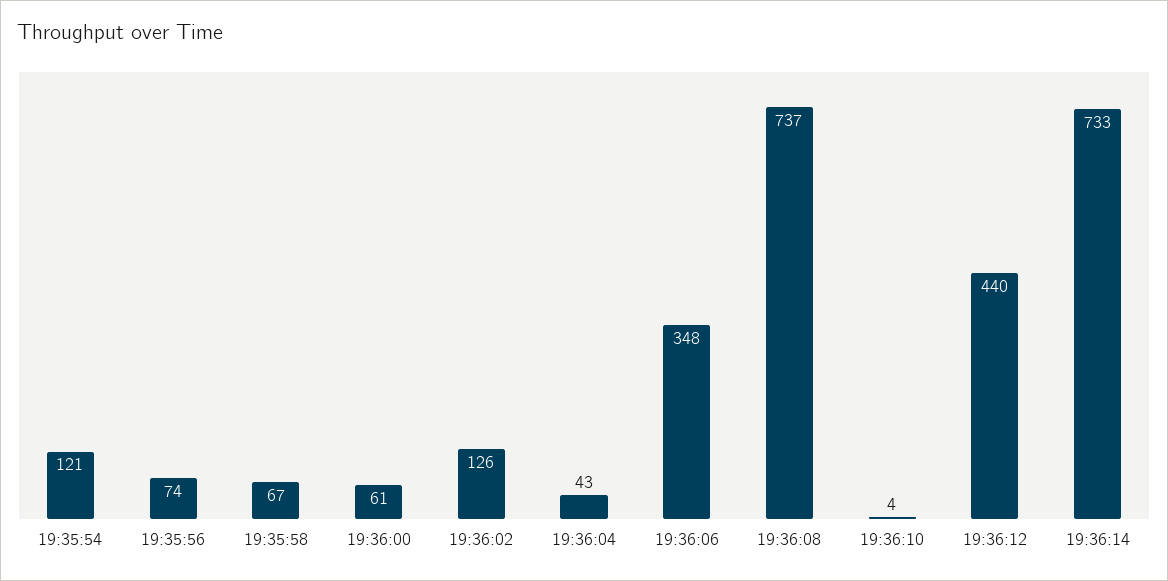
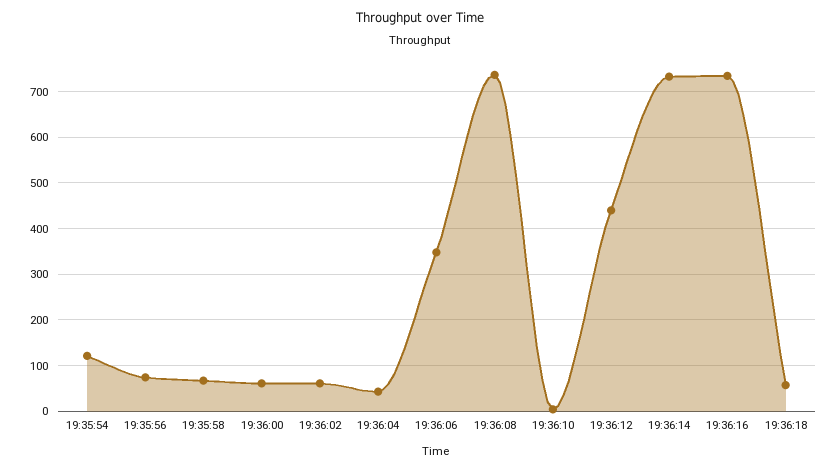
19:36:02: 126 -> 60
19:36:16: none -> 740
19:36:18: none -> 60

